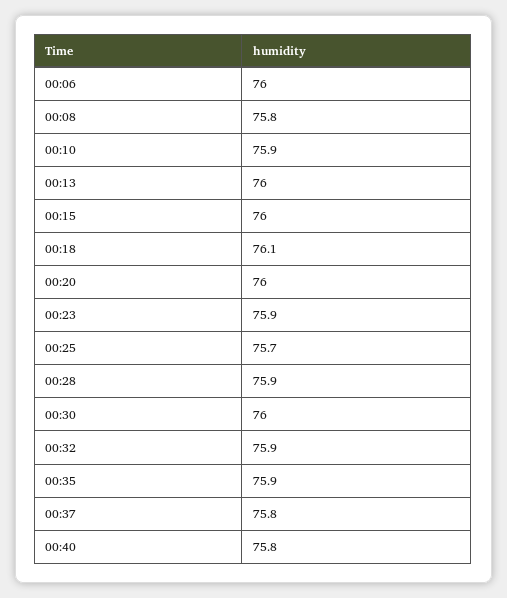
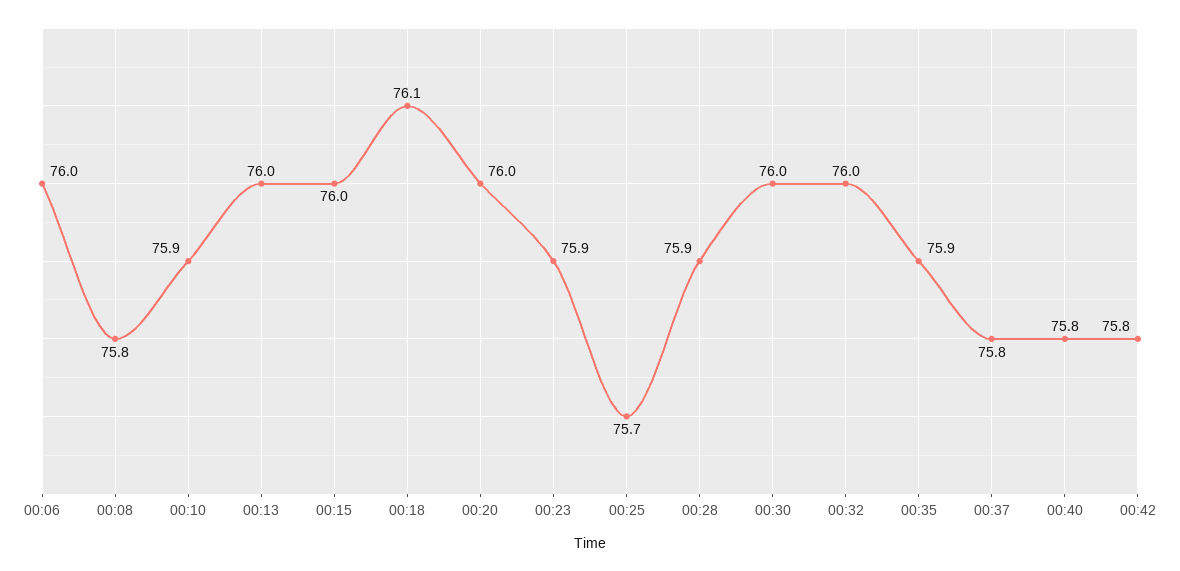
00:32: 75.9 -> 76
00:42: none -> 75.8

